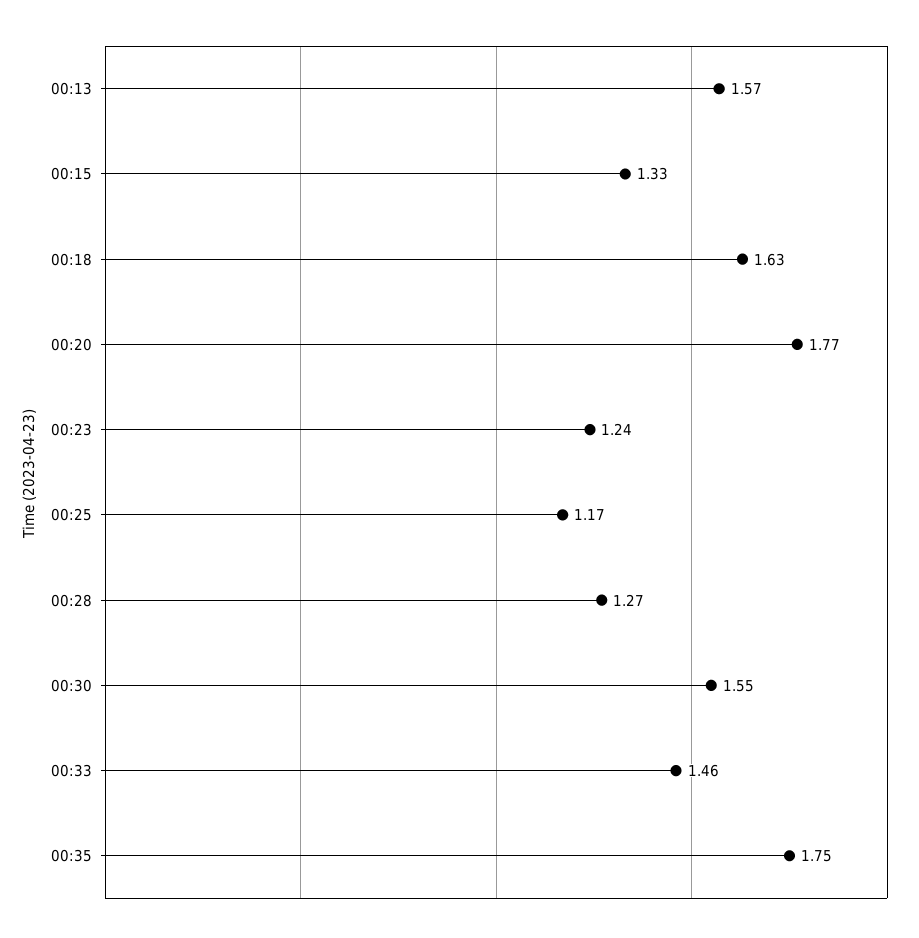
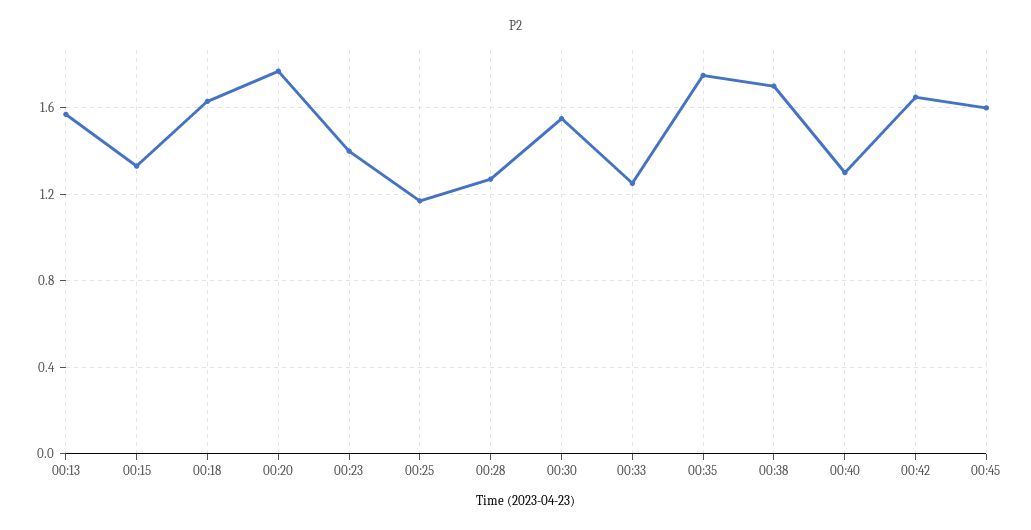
00:23: 1.24 -> 1.4
00:33: 1.46 -> 1.25
00:38: none -> 1.7
00:40: none -> 1.3
00:42: none -> 1.65
00:45: none -> 1.6

